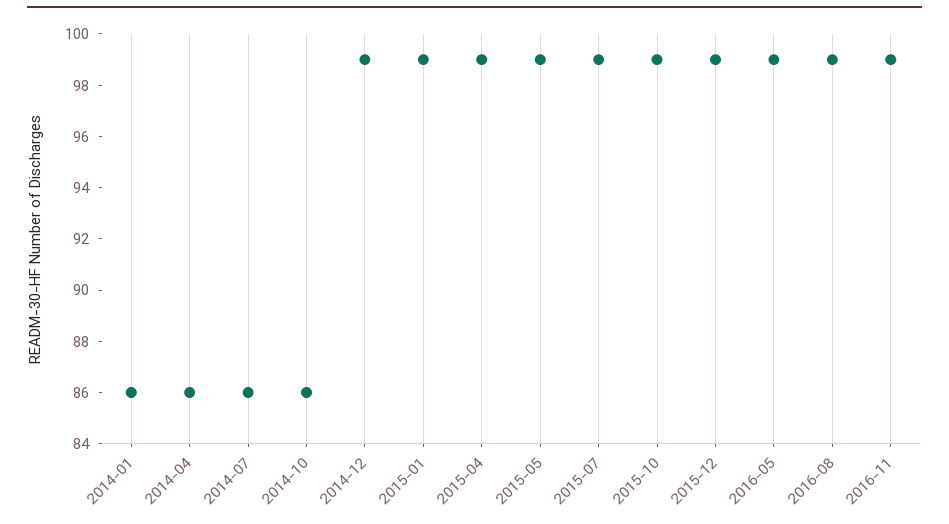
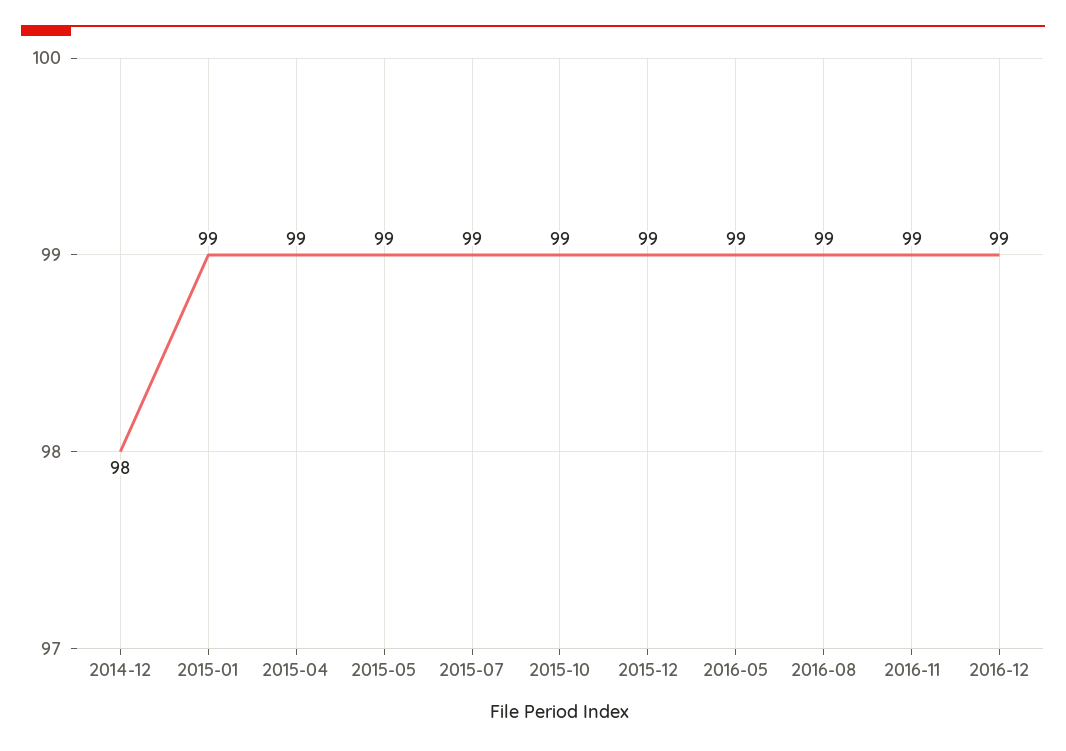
2014-01: 86 -> none
2014-04: 86 -> none
2014-07: 86 -> none
2014-10: 86 -> none
2014-12: 99 -> 98
2016-12: none -> 99

